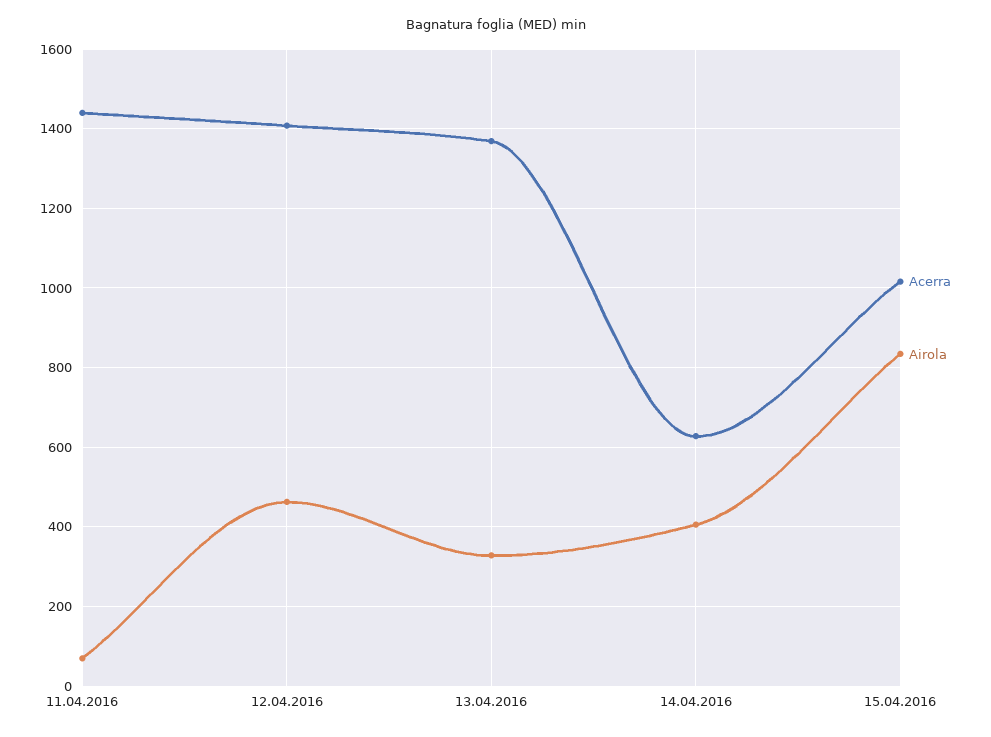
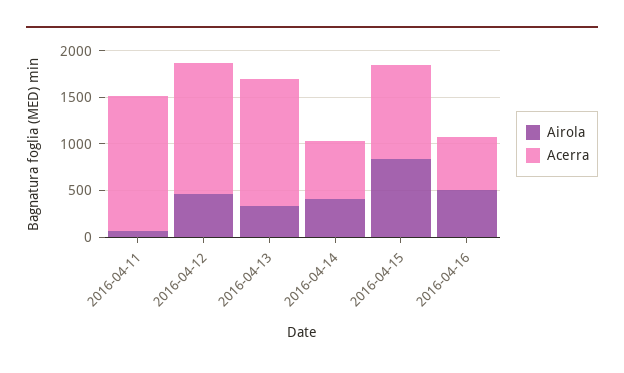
Airola, 2016-04-16: none -> 500
Acerra, 2016-04-16: none -> 600

